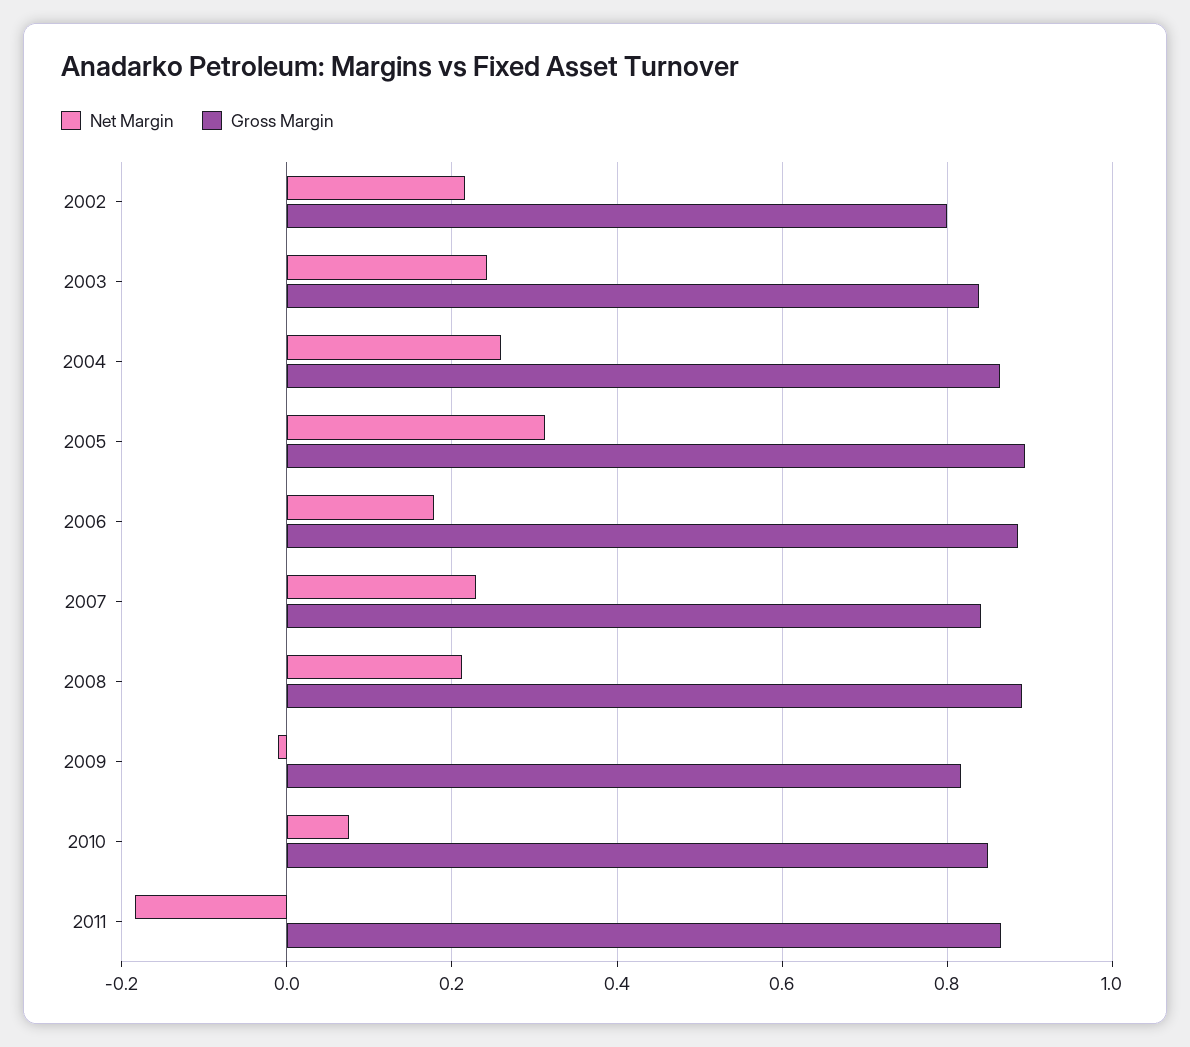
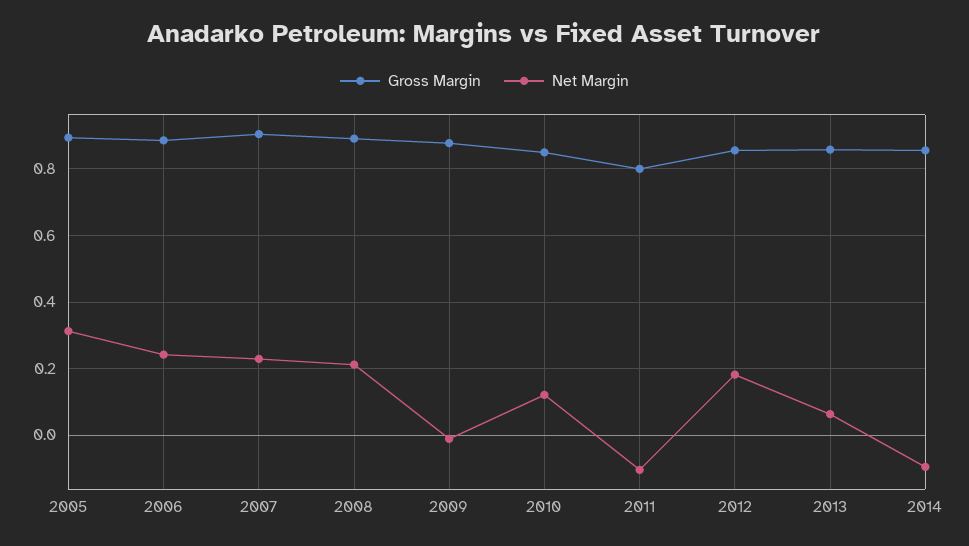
Net Margin, 2002: 0.22 -> none
Gross Margin, 2002: 0.8 -> none
Net Margin, 2003: 0.24 -> none
Gross Margin, 2003: 0.84 -> none
Net Margin, 2004: 0.26 -> none
Gross Margin, 2004: 0.86 -> none
Net Margin, 2006: 0.18 -> 0.24
Gross Margin, 2007: 0.84 -> 0.9
Gross Margin, 2009: 0.82 -> 0.88
Net Margin, 2010: 0.08 -> 0.12
Net Margin, 2011: -0.18 -> -0.1
Gross Margin, 2011: 0.86 -> 0.8
Gross Margin, 2012: none -> 0.86
Net Margin, 2012: none -> 0.18
Gross Margin, 2013: none -> 0.86
Net Margin, 2013: none -> 0.06
Gross Margin, 2014: none -> 0.86
Net Margin, 2014: none -> -0.1

